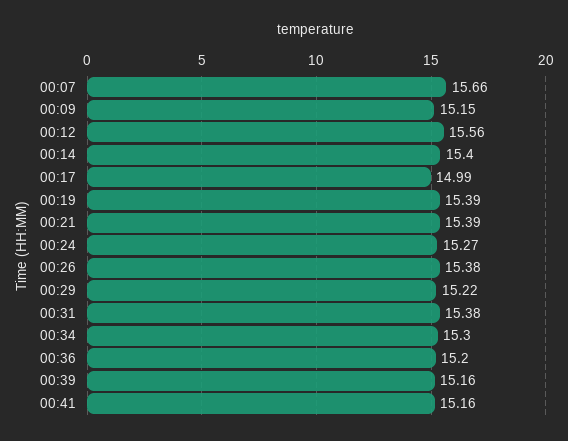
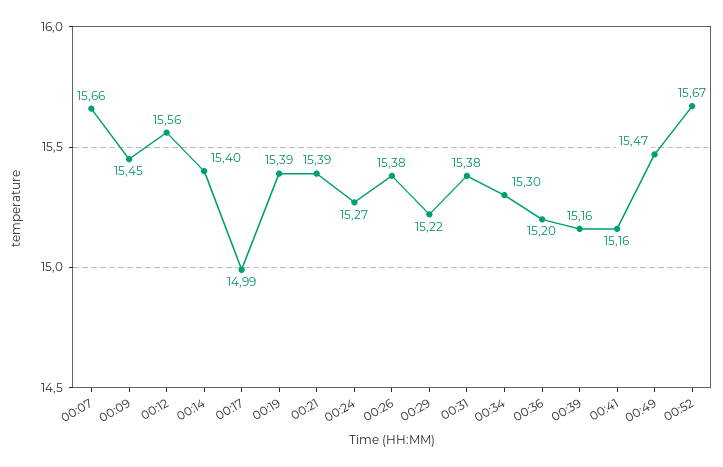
00:09: 15.15 -> 15.45
00:49: none -> 15.47
00:52: none -> 15.67

